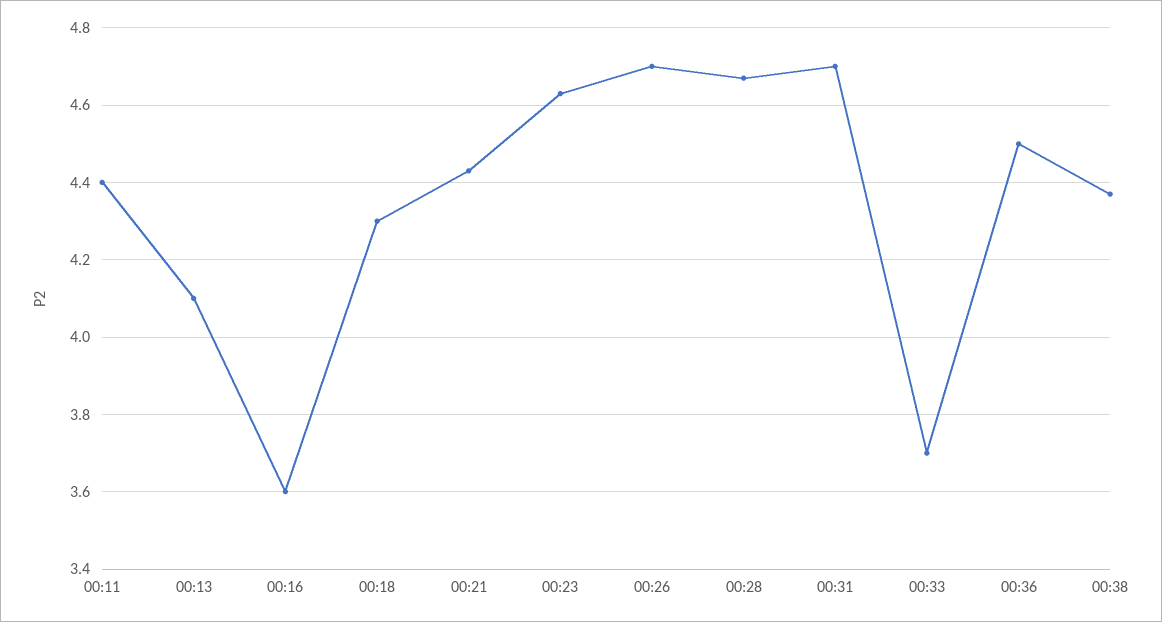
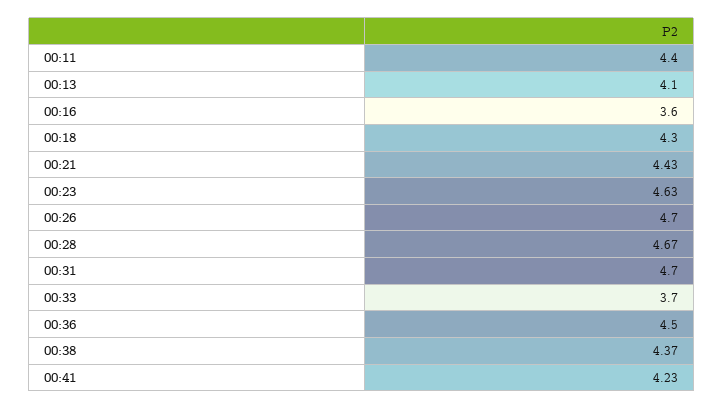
00:41: none -> 4.23

